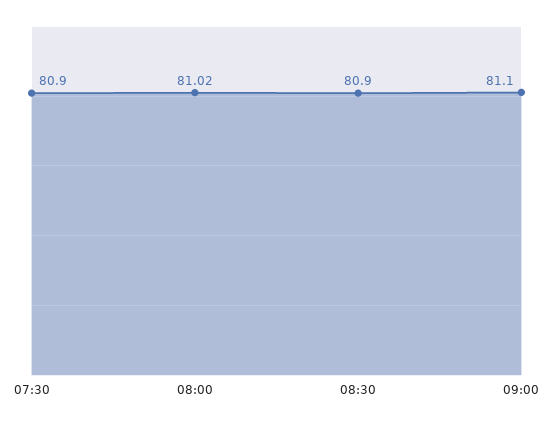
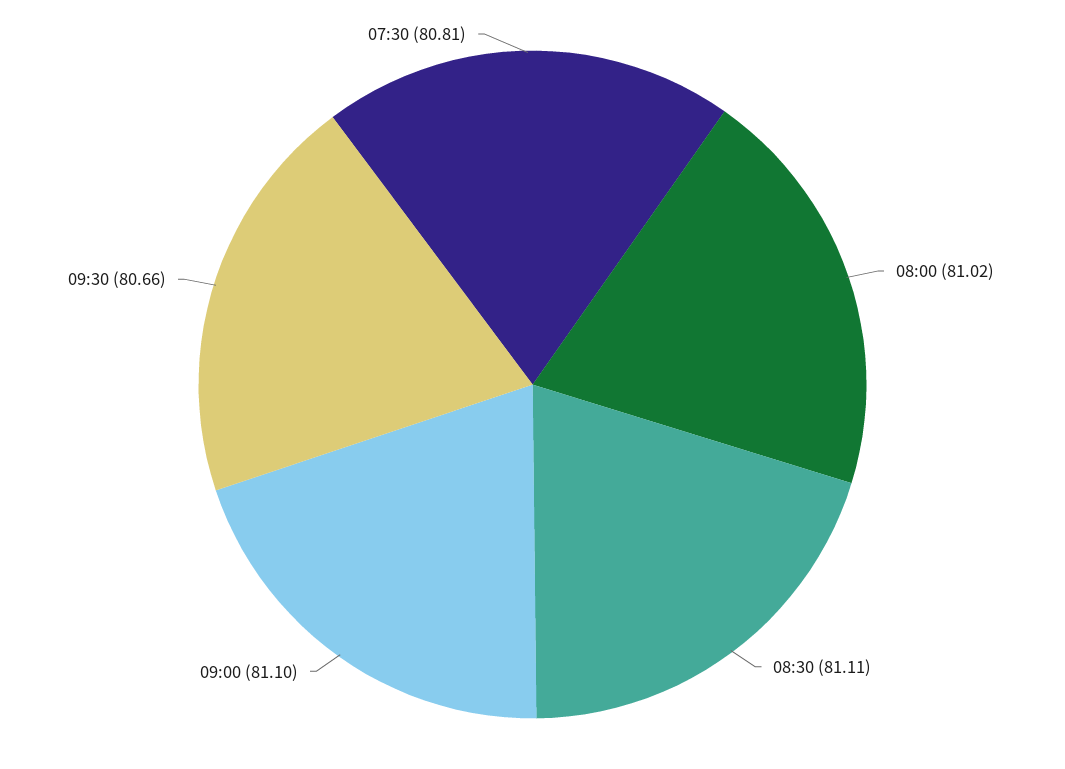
07:30: 80.9 -> 80.81
08:30: 80.9 -> 81.11
09:30: none -> 80.66

